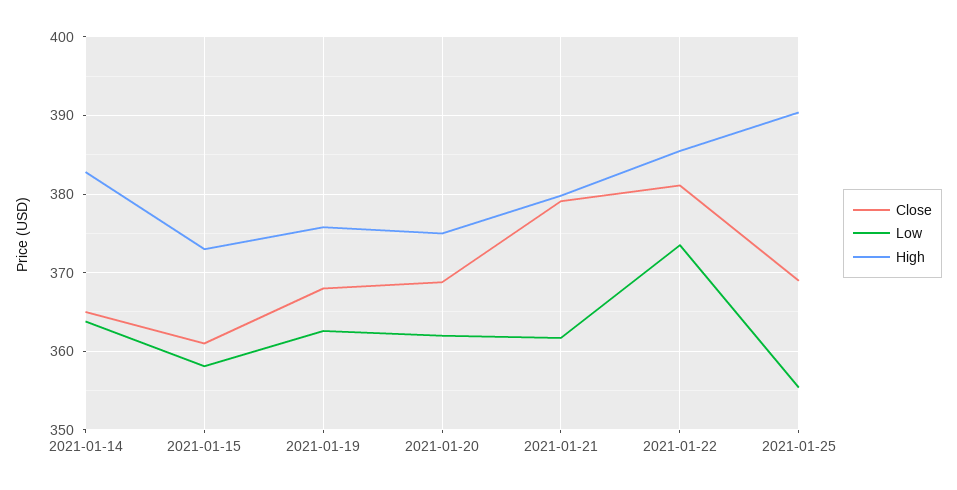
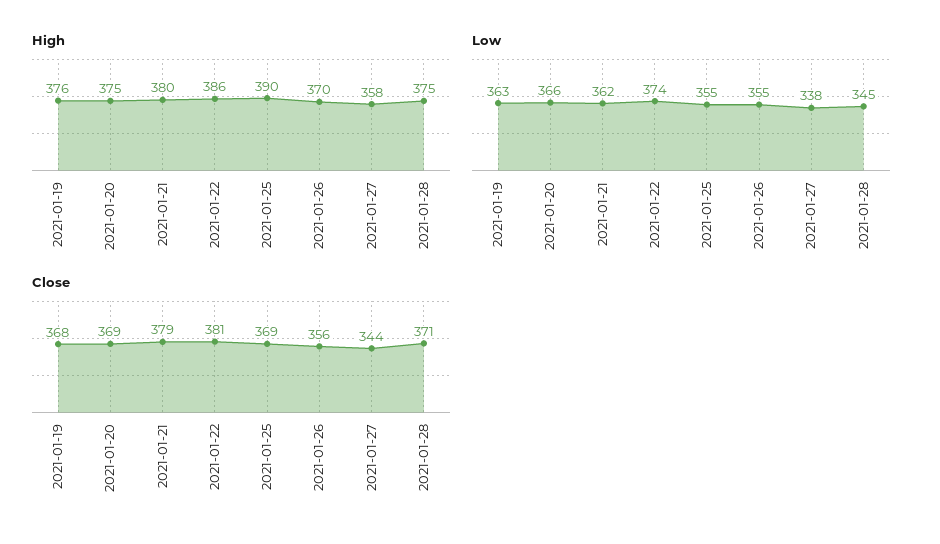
Close, 2021-01-14: 365 -> none
Low, 2021-01-14: 364 -> none
High, 2021-01-14: 383 -> none
Close, 2021-01-15: 361 -> none
Low, 2021-01-15: 358 -> none
High, 2021-01-15: 373 -> none
Low, 2021-01-20: 362 -> 366
High, 2021-01-26: none -> 370
High, 2021-01-27: none -> 358
High, 2021-01-28: none -> 375
Low, 2021-01-26: none -> 355
Low, 2021-01-27: none -> 338
Low, 2021-01-28: none -> 345
Close, 2021-01-26: none -> 356
Close, 2021-01-27: none -> 344
Close, 2021-01-28: none -> 371

